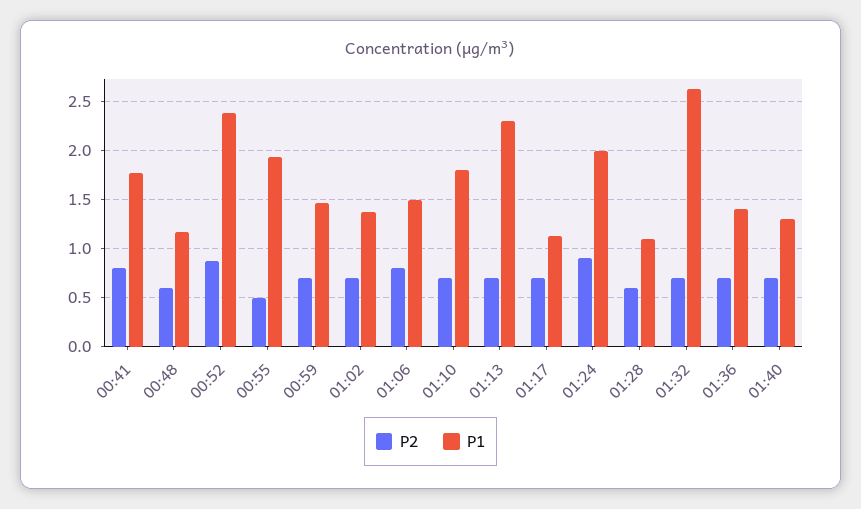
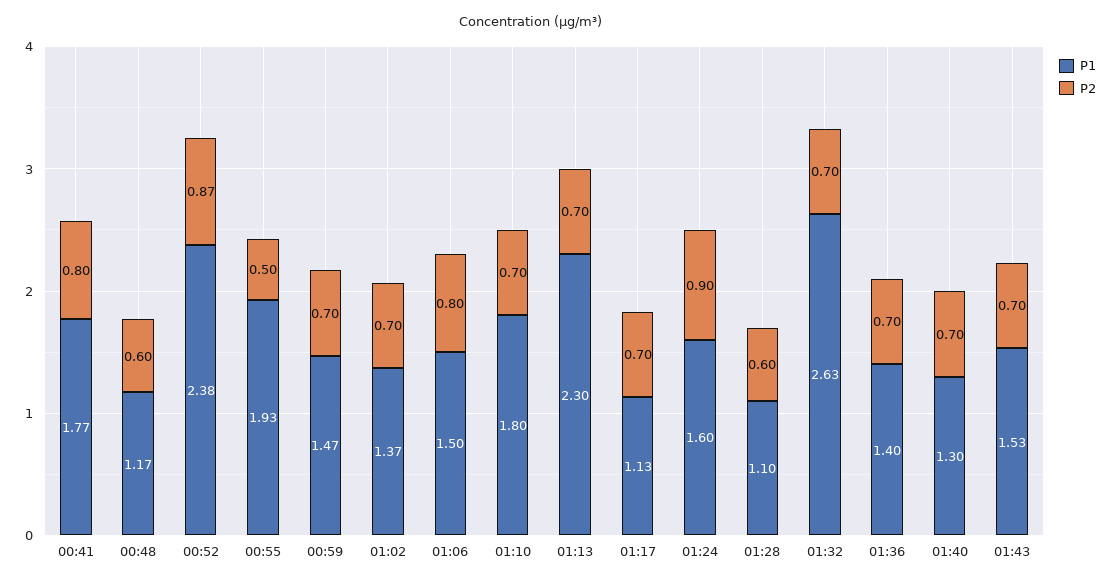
P1, 01:24: 2 -> 1.6
P1, 01:43: none -> 1.53
P2, 01:43: none -> 0.7

